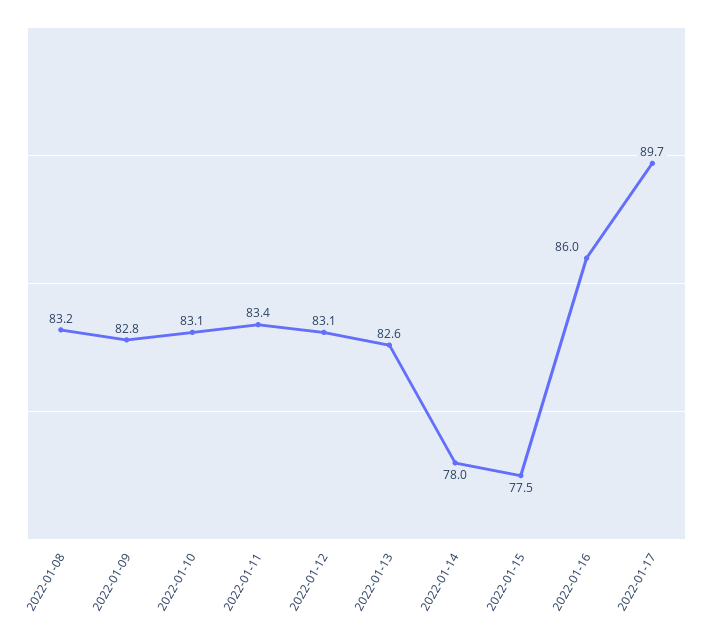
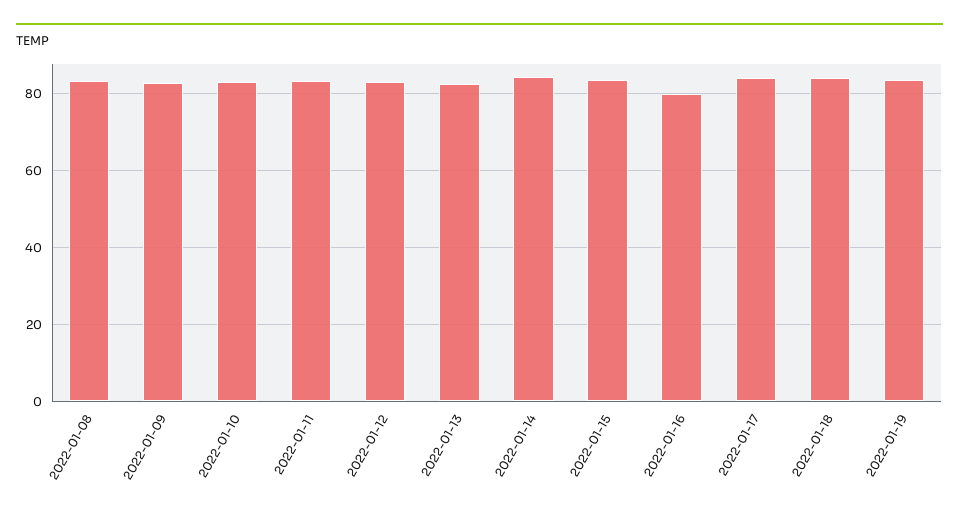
2022-01-14: 78 -> 84
2022-01-15: 77.5 -> 84
2022-01-16: 86 -> 80
2022-01-17: 89.7 -> 84
2022-01-18: none -> 84
2022-01-19: none -> 84

